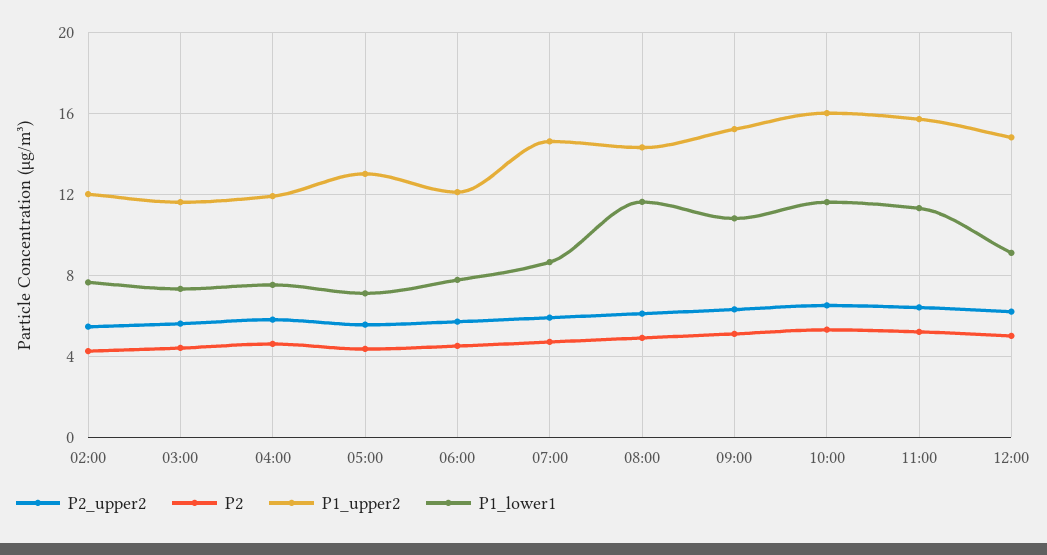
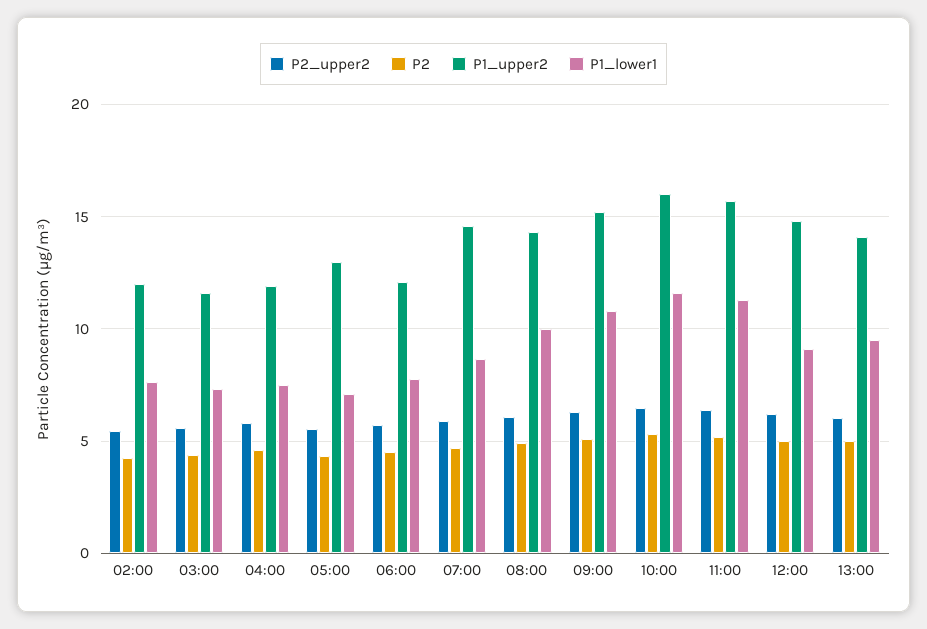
P1_lower1, 08:00: 11.5 -> 10
P2_upper2, 13:00: none -> 6
P2, 13:00: none -> 5
P1_upper2, 13:00: none -> 14
P1_lower1, 13:00: none -> 9.5

